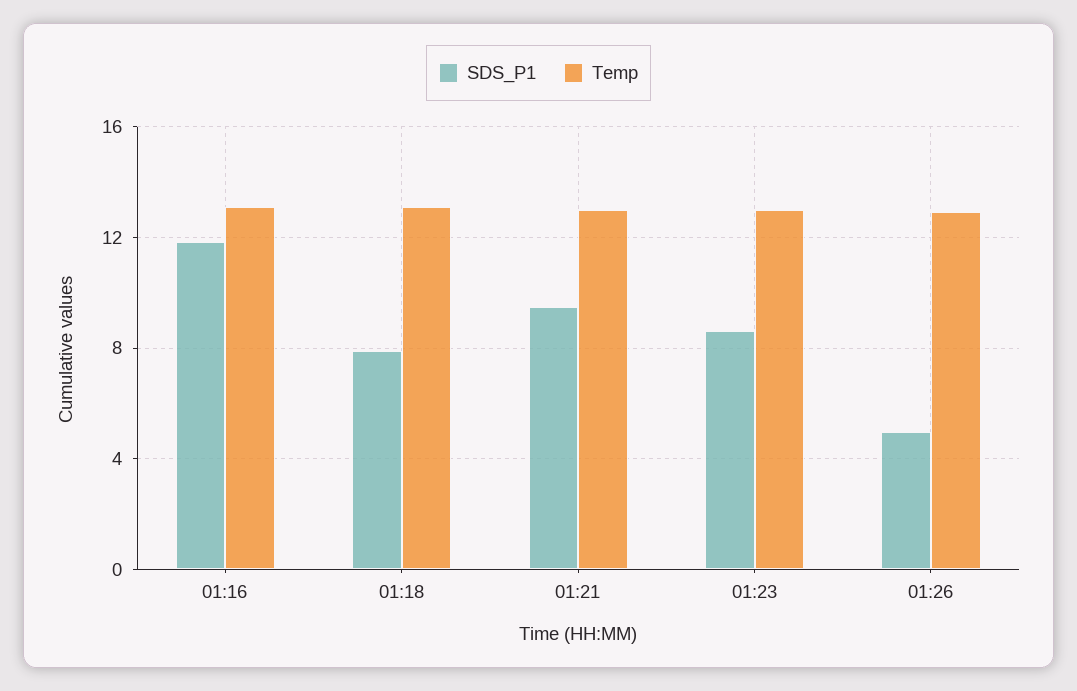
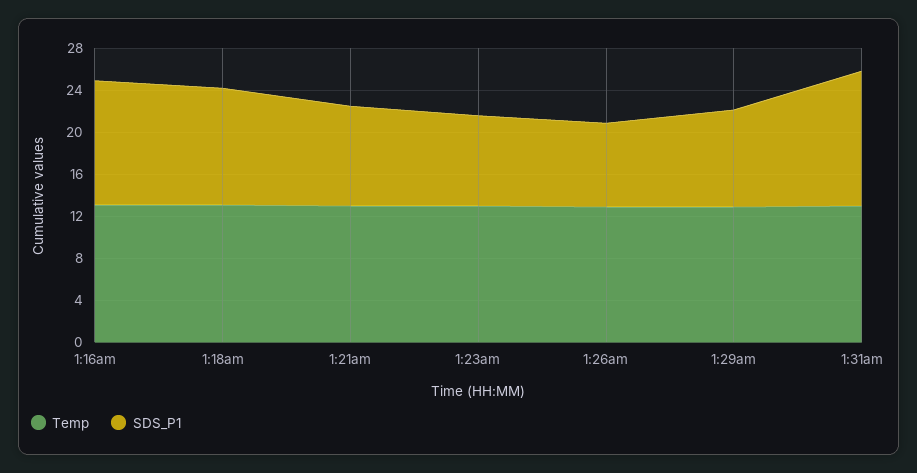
SDS_P1, 01:18: 8 -> 11
SDS_P1, 01:26: 5 -> 8
Temp, 1:29am: none -> 13
SDS_P1, 1:29am: none -> 9
Temp, 1:31am: none -> 13
SDS_P1, 1:31am: none -> 13

